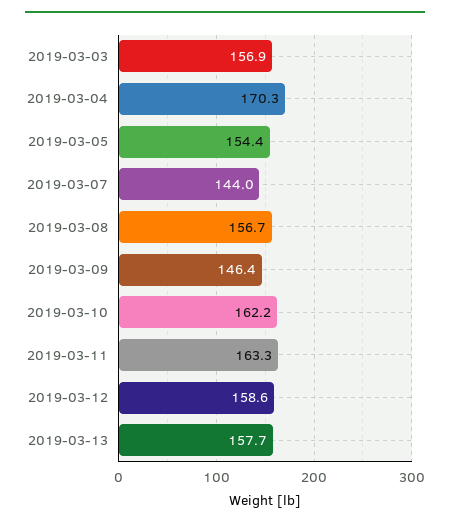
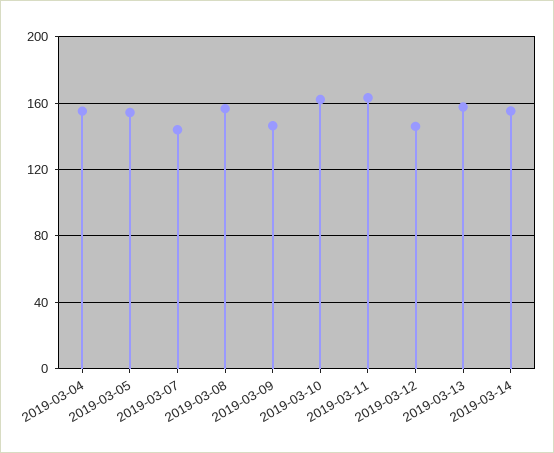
2019-03-03: 156.9 -> none
2019-03-04: 170.3 -> 155
2019-03-12: 158.6 -> 145
2019-03-14: none -> 155

